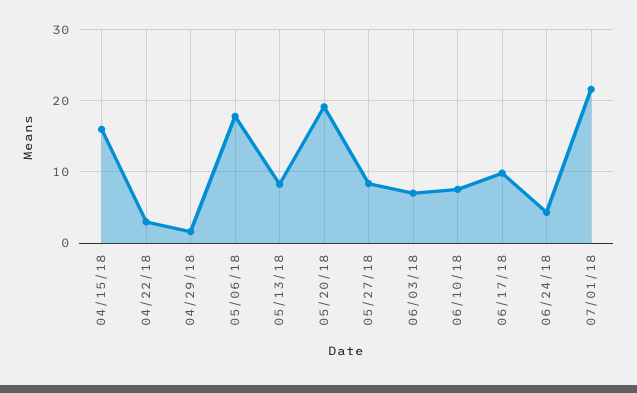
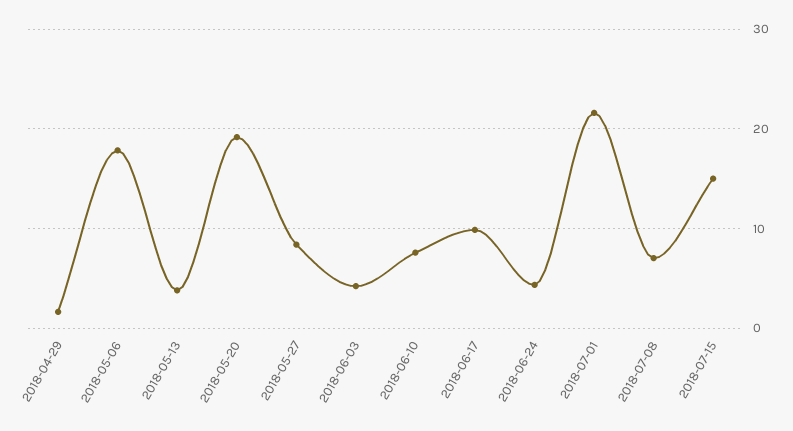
04/15/18: 16 -> none
04/22/18: 3 -> none
05/13/18: 8 -> 4
06/03/18: 7 -> 4
2018-07-08: none -> 7
2018-07-15: none -> 15

